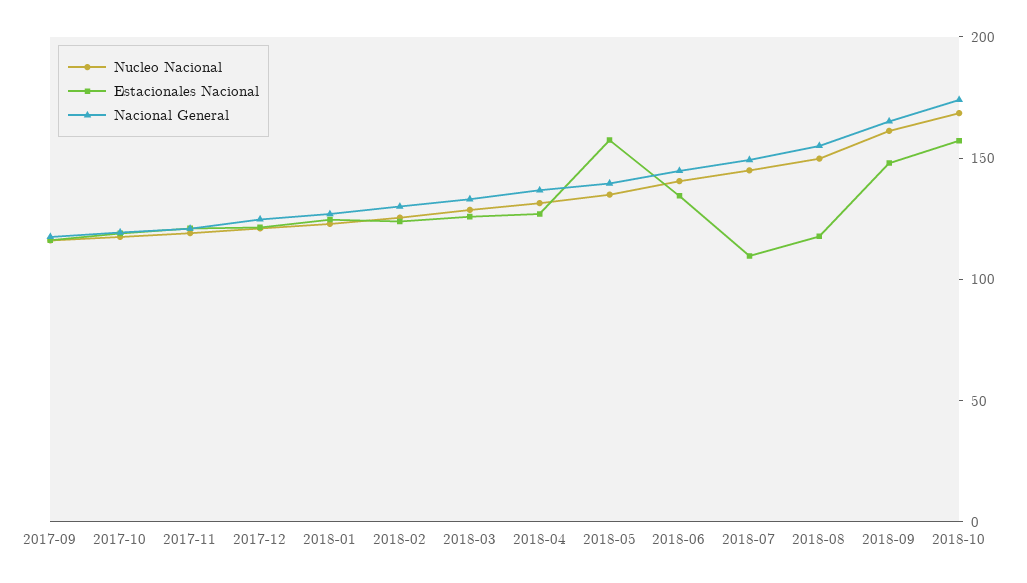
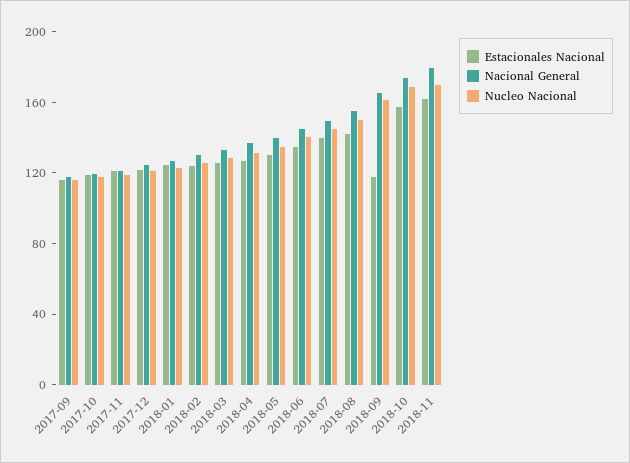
Estacionales Nacional, 2018-05: 160 -> 130
Estacionales Nacional, 2018-07: 110 -> 140
Estacionales Nacional, 2018-08: 120 -> 140
Estacionales Nacional, 2018-09: 150 -> 120
Estacionales Nacional, 2018-11: none -> 160
Nacional General, 2018-11: none -> 180
Nucleo Nacional, 2018-11: none -> 170

